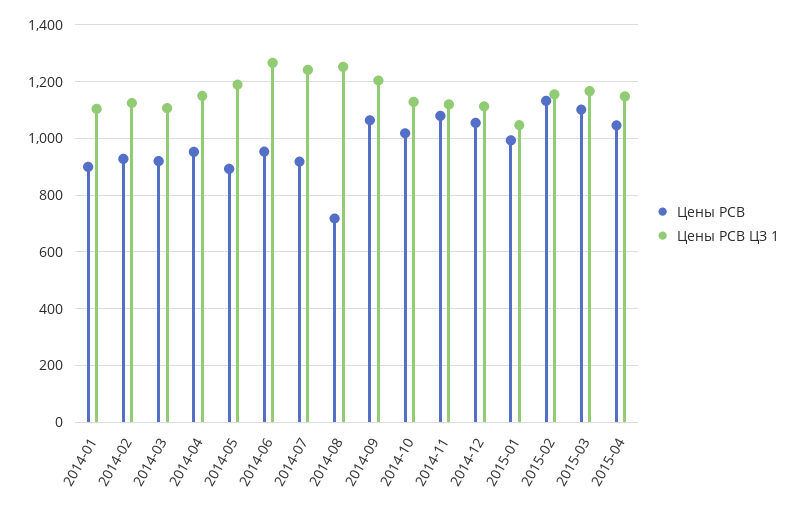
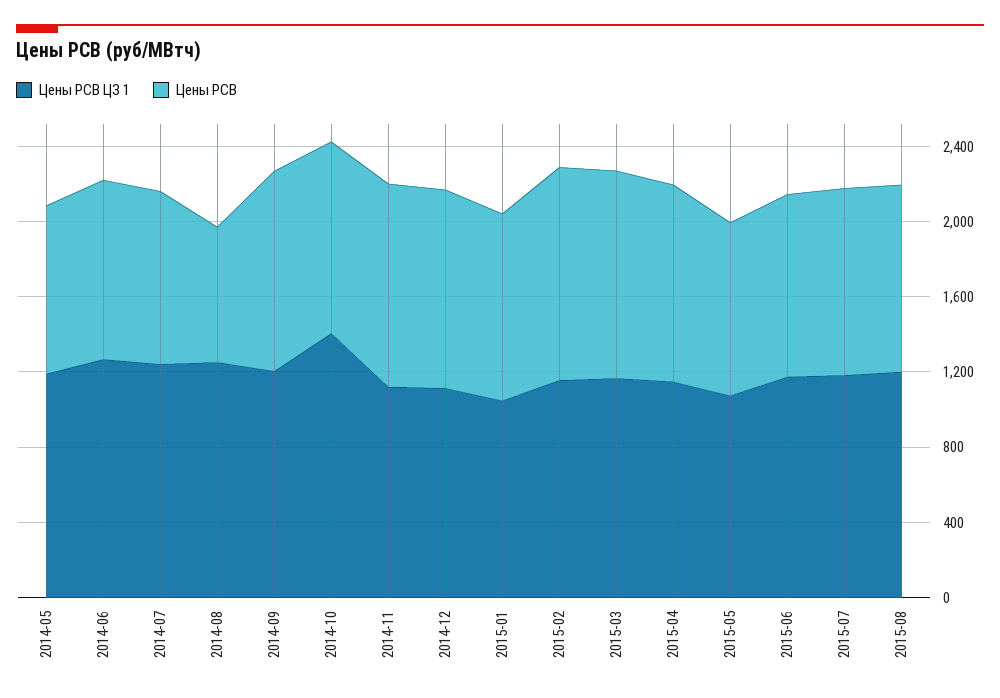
Цены РСВ, 2014-01: 900 -> none
Цены РСВ ЦЗ 1, 2014-01: 1100 -> none
Цены РСВ, 2014-02: 925 -> none
Цены РСВ ЦЗ 1, 2014-02: 1125 -> none
Цены РСВ, 2014-03: 925 -> none
Цены РСВ ЦЗ 1, 2014-03: 1100 -> none
Цены РСВ, 2014-04: 950 -> none
Цены РСВ ЦЗ 1, 2014-04: 1150 -> none
Цены РСВ ЦЗ 1, 2014-10: 1125 -> 1400
Цены РСВ ЦЗ 1, 2015-05: none -> 1100
Цены РСВ, 2015-05: none -> 900
Цены РСВ ЦЗ 1, 2015-06: none -> 1200
Цены РСВ, 2015-06: none -> 1000
Цены РСВ ЦЗ 1, 2015-07: none -> 1200
Цены РСВ, 2015-07: none -> 1000
Цены РСВ ЦЗ 1, 2015-08: none -> 1200
Цены РСВ, 2015-08: none -> 1000

